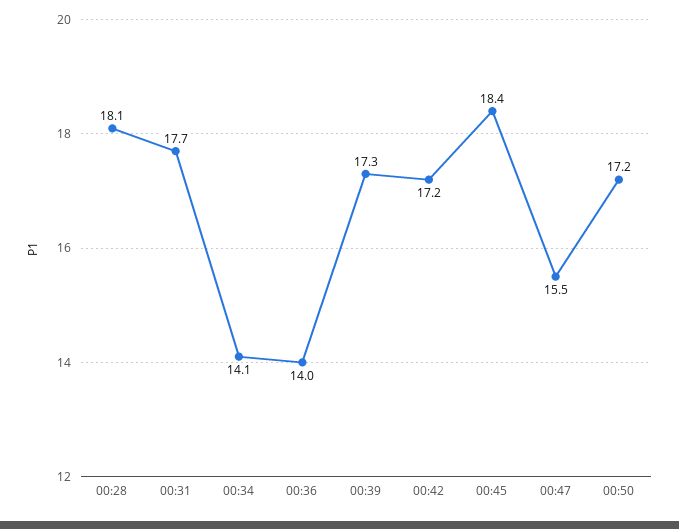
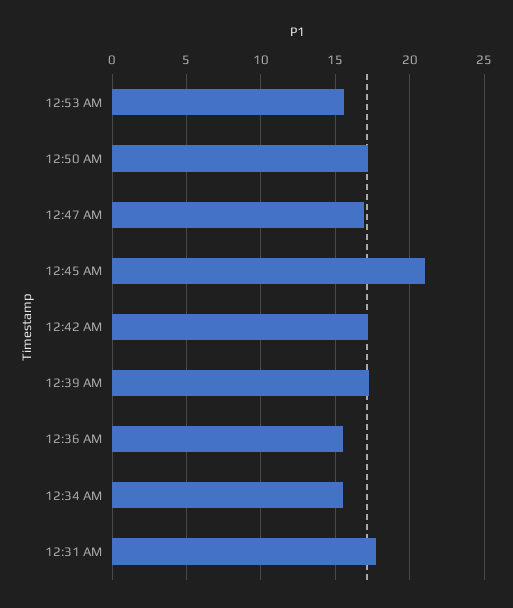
00:28: 18.1 -> none
00:34: 14.1 -> 15.5
00:36: 14 -> 15.5
00:45: 18.4 -> 21
00:47: 15.5 -> 17
12:53 AM: none -> 15.5

